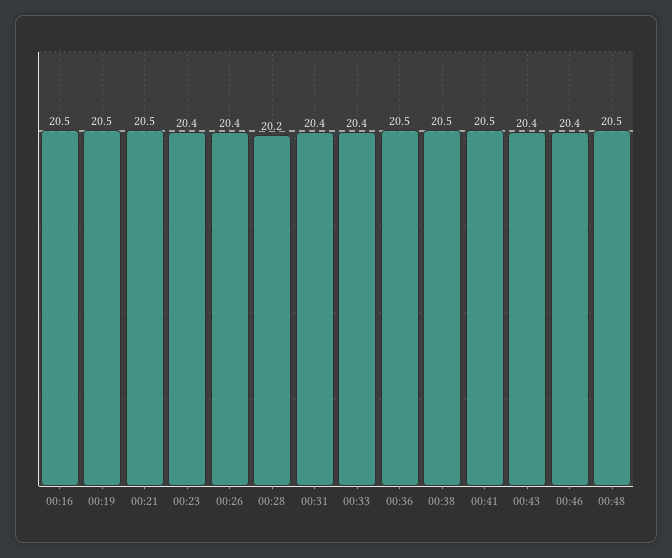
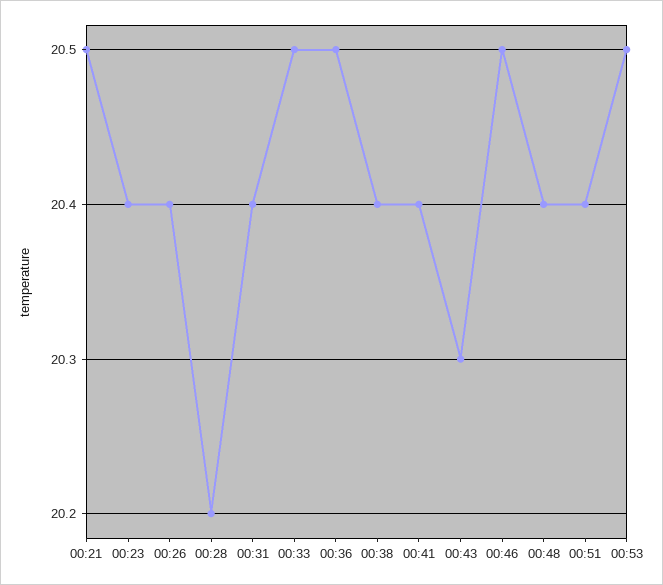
00:16: 20.5 -> none
00:19: 20.5 -> none
00:33: 20.4 -> 20.5
00:38: 20.5 -> 20.4
00:41: 20.5 -> 20.4
00:43: 20.4 -> 20.3
00:46: 20.4 -> 20.5
00:48: 20.5 -> 20.4
00:51: none -> 20.4
00:53: none -> 20.5

